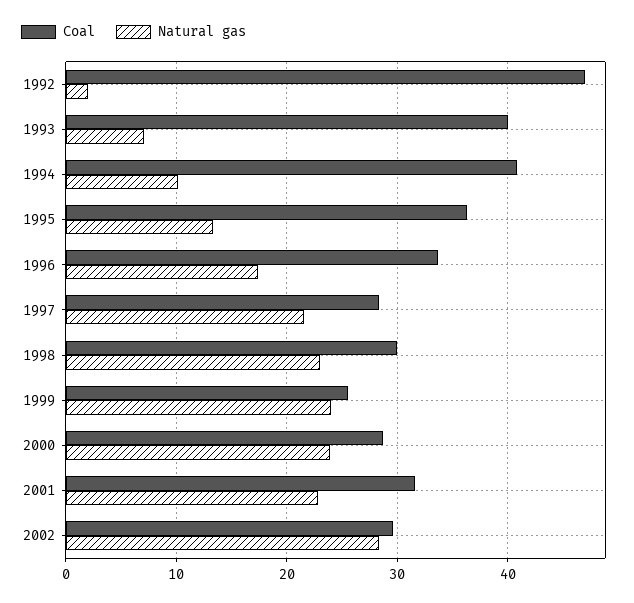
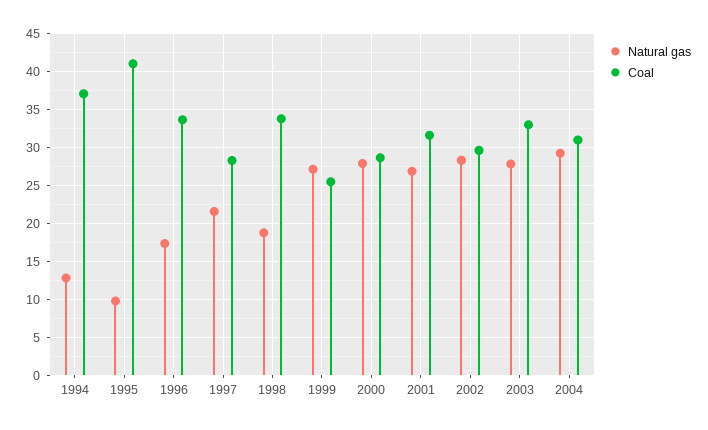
Coal, 1992: 47 -> none
Natural gas, 1992: 2 -> none
Coal, 1993: 40 -> none
Natural gas, 1993: 7 -> none
Coal, 1994: 41 -> 37
Natural gas, 1994: 10 -> 13
Coal, 1995: 36 -> 41
Natural gas, 1995: 13 -> 10
Coal, 1998: 30 -> 34
Natural gas, 1998: 23 -> 19
Natural gas, 1999: 24 -> 27
Natural gas, 2000: 24 -> 28
Natural gas, 2001: 23 -> 27
Natural gas, 2003: none -> 28
Coal, 2003: none -> 33
Natural gas, 2004: none -> 29
Coal, 2004: none -> 31

